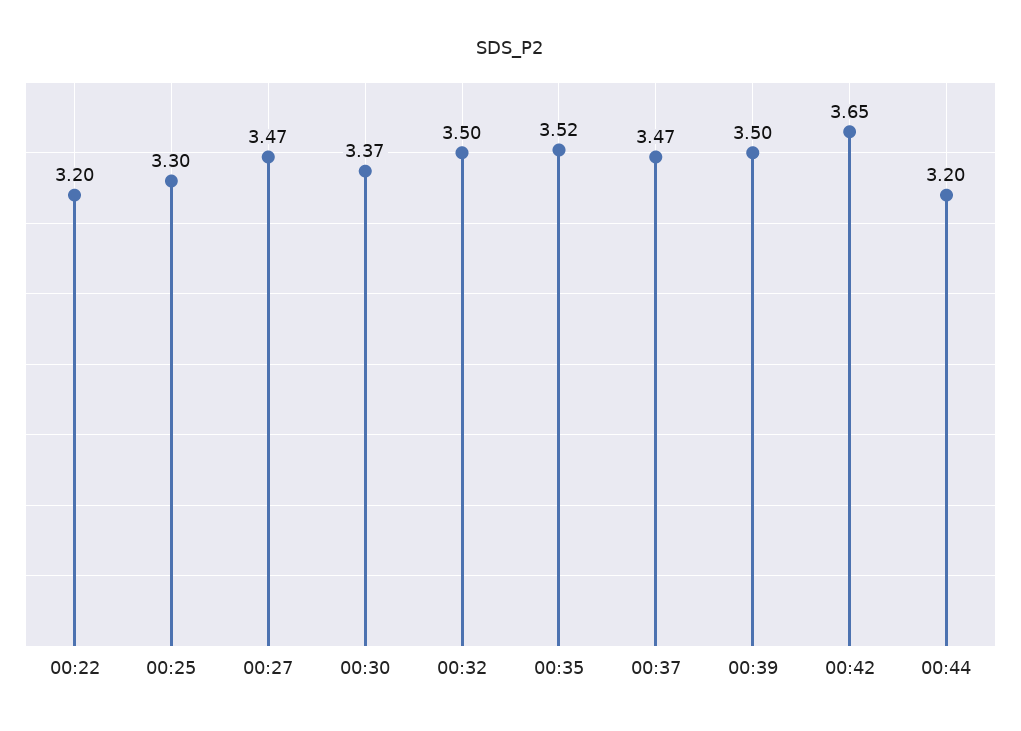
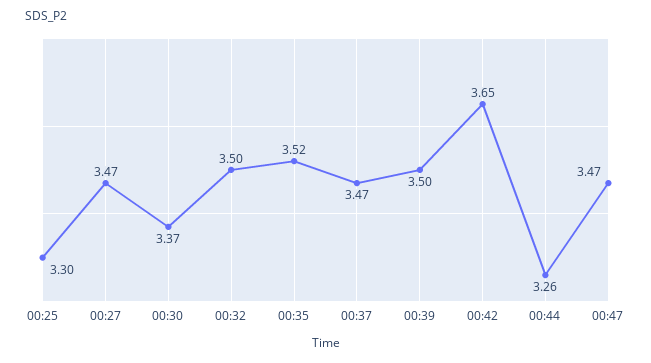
00:22: 3.2 -> none
00:44: 3.2 -> 3.26
00:47: none -> 3.47

